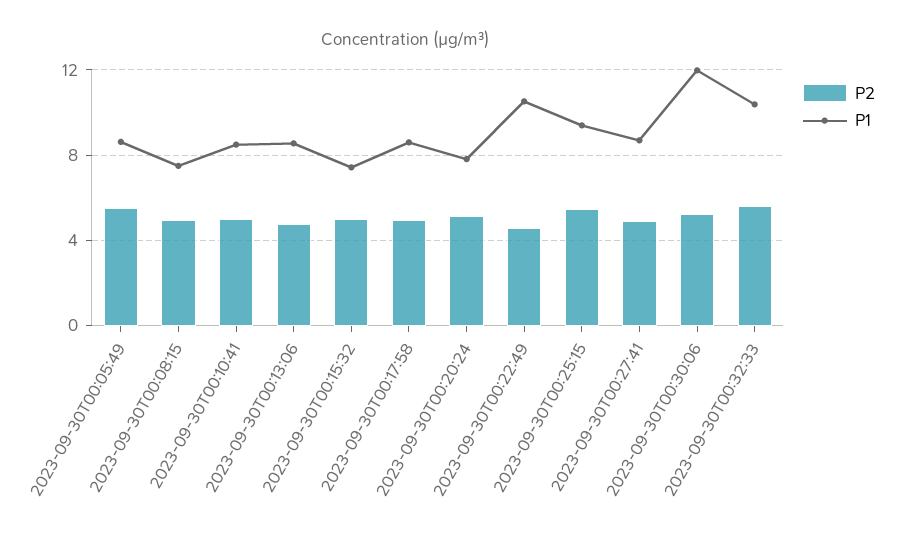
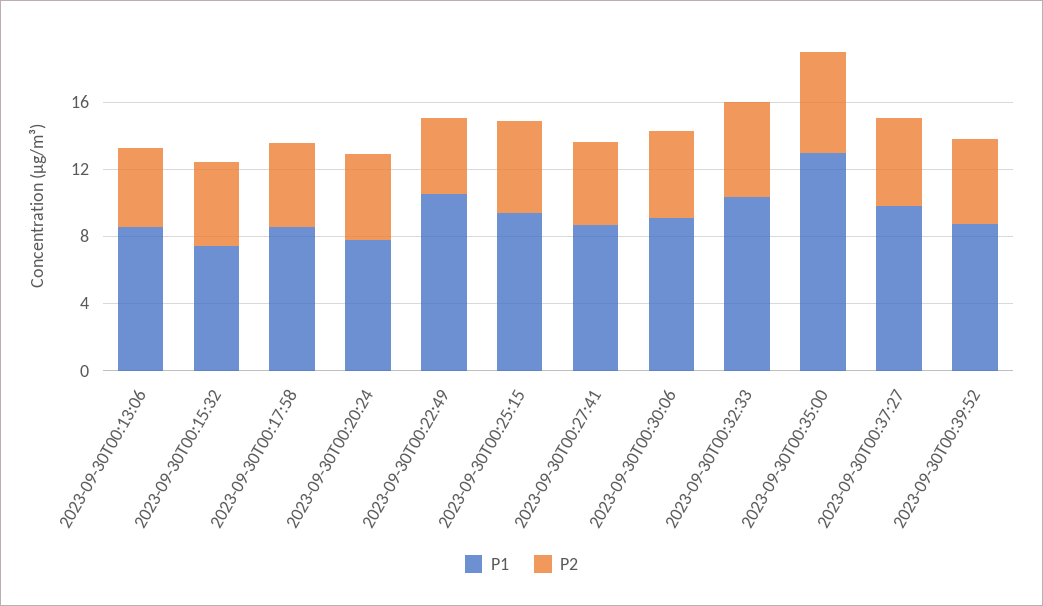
P2, 2023-09-30T00:05:49: 5.5 -> none
P1, 2023-09-30T00:05:49: 8.5 -> none
P2, 2023-09-30T00:08:15: 5 -> none
P1, 2023-09-30T00:08:15: 7.5 -> none
P2, 2023-09-30T00:10:41: 5 -> none
P1, 2023-09-30T00:10:41: 8.5 -> none
P1, 2023-09-30T00:30:06: 12 -> 9
P1, 2023-09-30T00:35:00: none -> 13
P2, 2023-09-30T00:35:00: none -> 6
P1, 2023-09-30T00:37:27: none -> 10
P2, 2023-09-30T00:37:27: none -> 5
P1, 2023-09-30T00:39:52: none -> 9
P2, 2023-09-30T00:39:52: none -> 5

